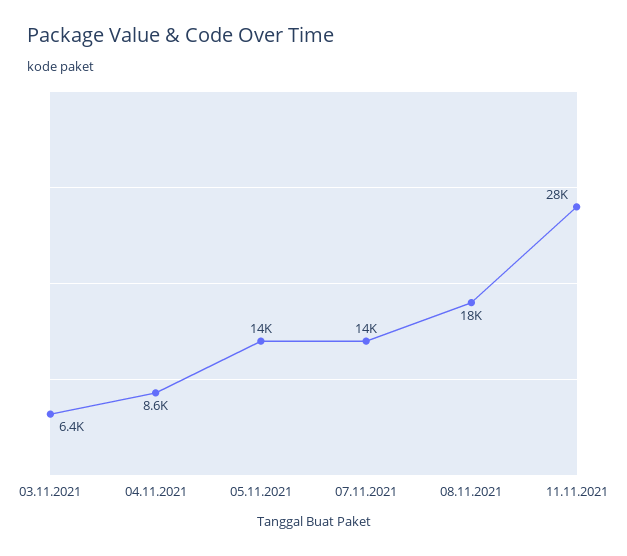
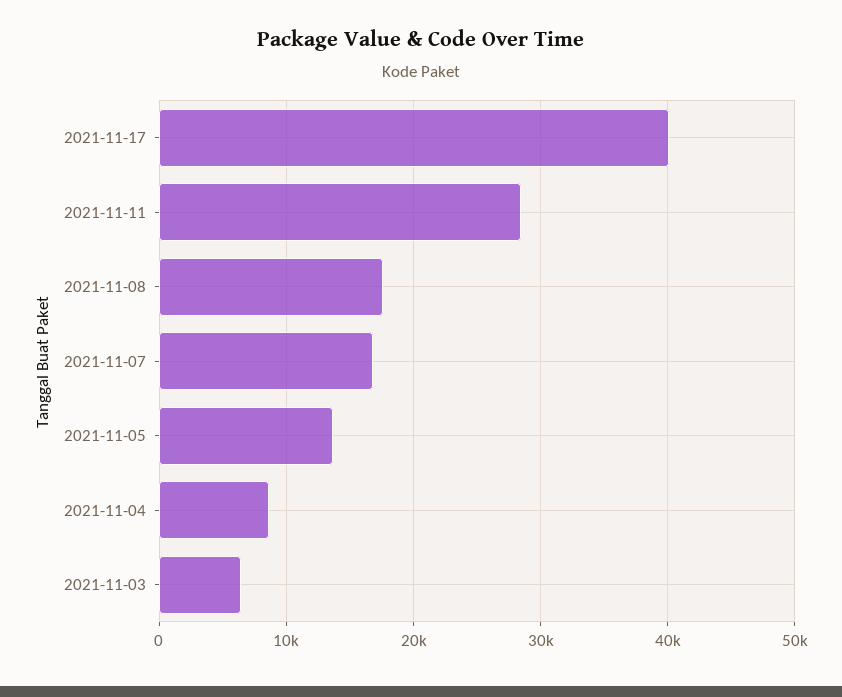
07.11.2021: 14000 -> 17000
2021-11-17: none -> 40000

